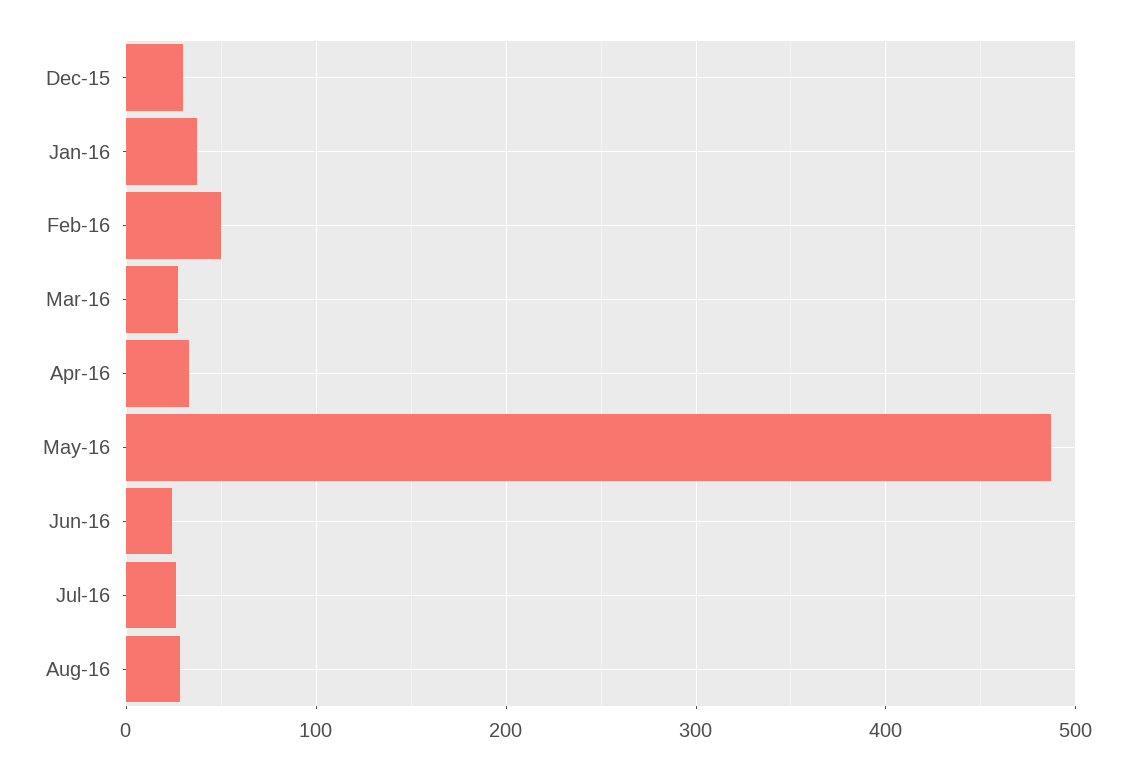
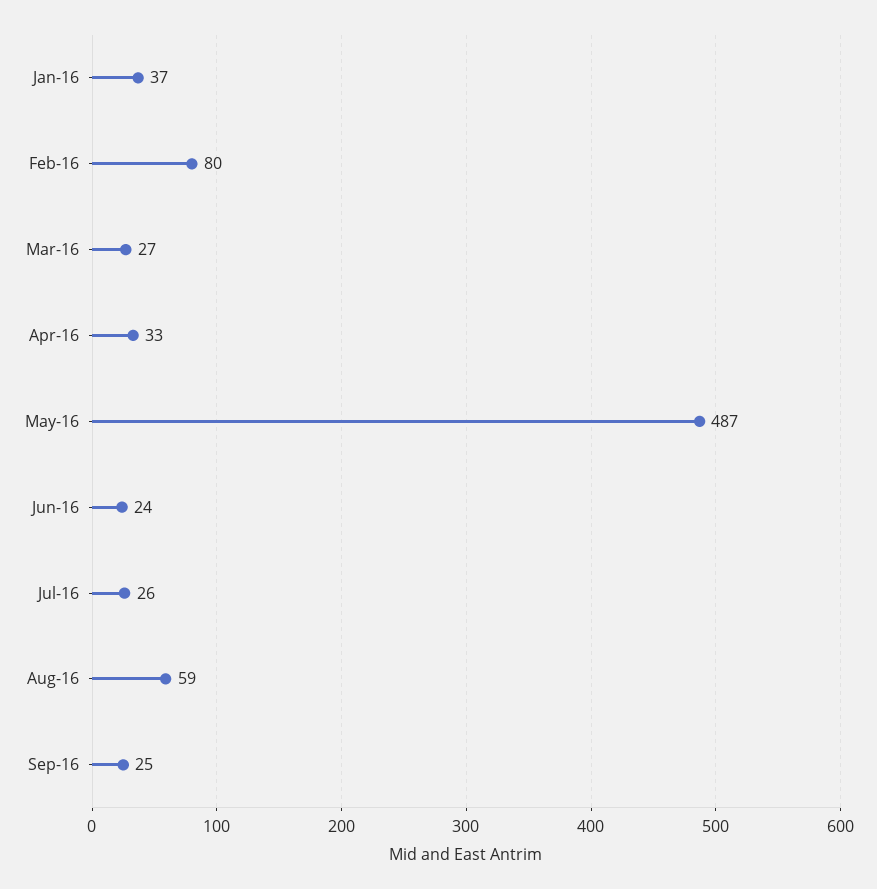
Dec-15: 30 -> none
Feb-16: 50 -> 80
Aug-16: 30 -> 59
Sep-16: none -> 25

